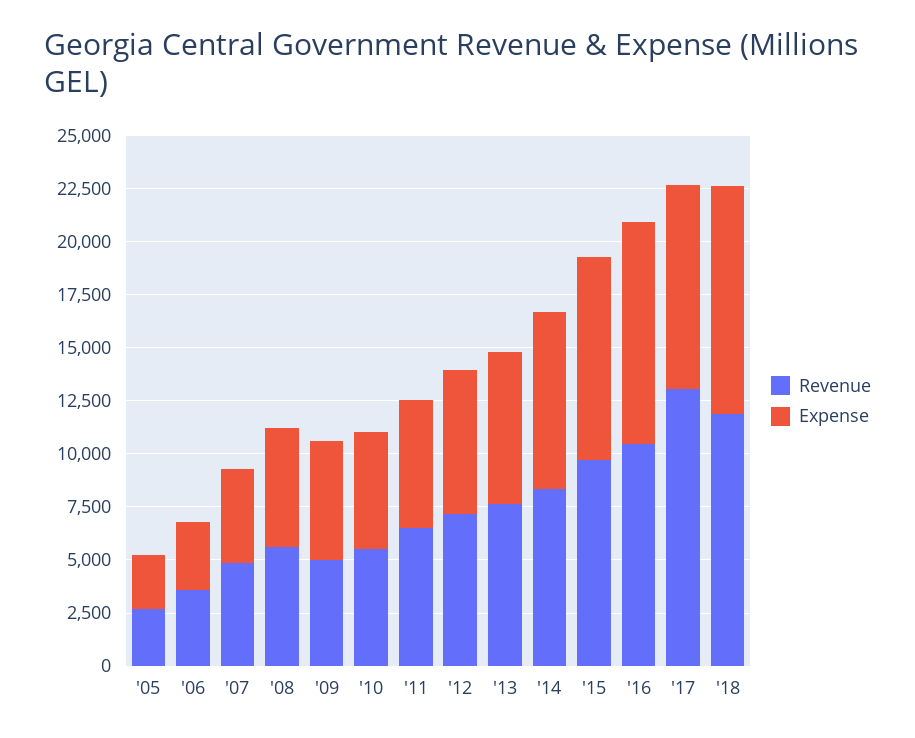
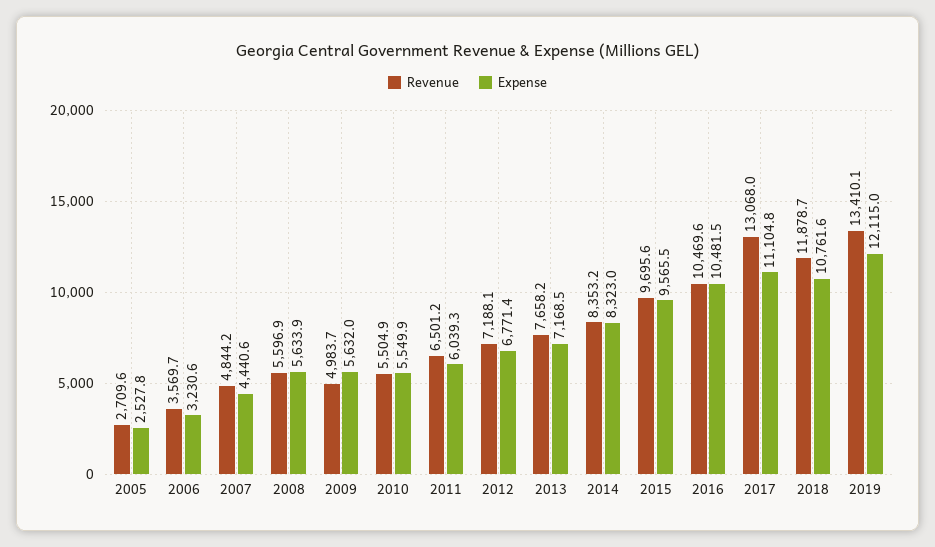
Expense, '17: 9500 -> 11104.8
Revenue, 2019: none -> 13410.1
Expense, 2019: none -> 12115

